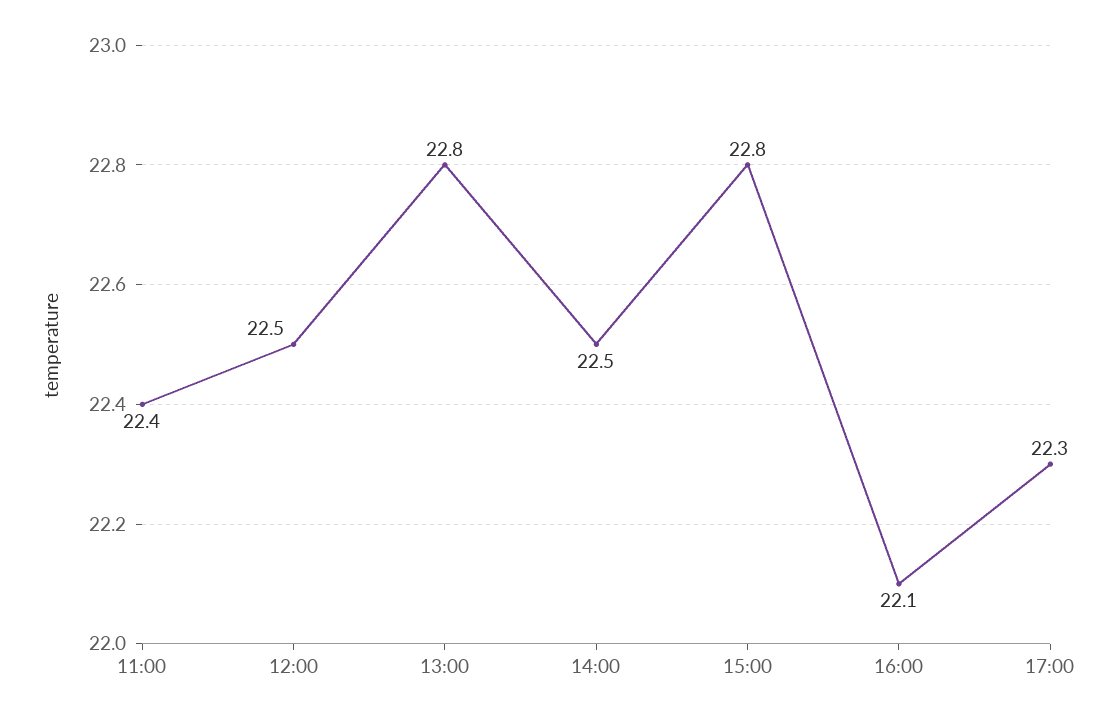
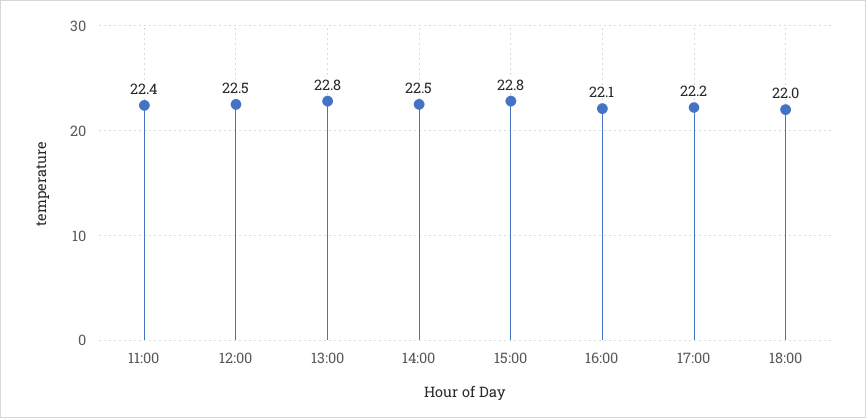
17:00: 22.3 -> 22.2
18:00: none -> 22

